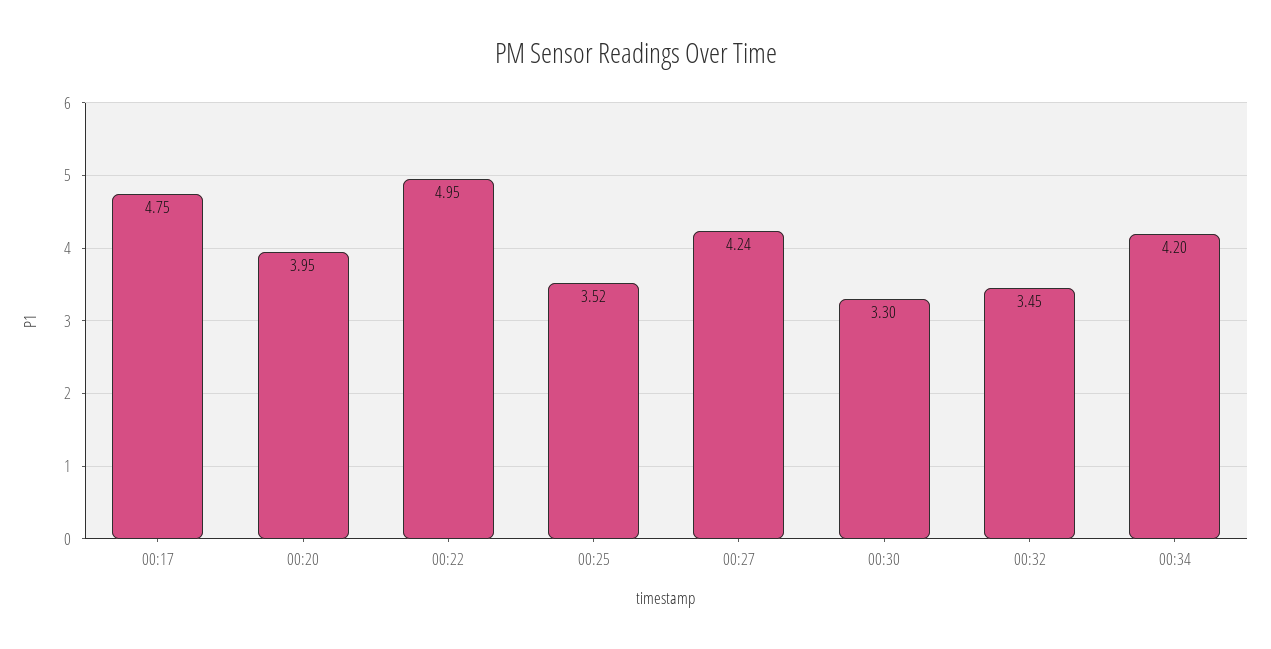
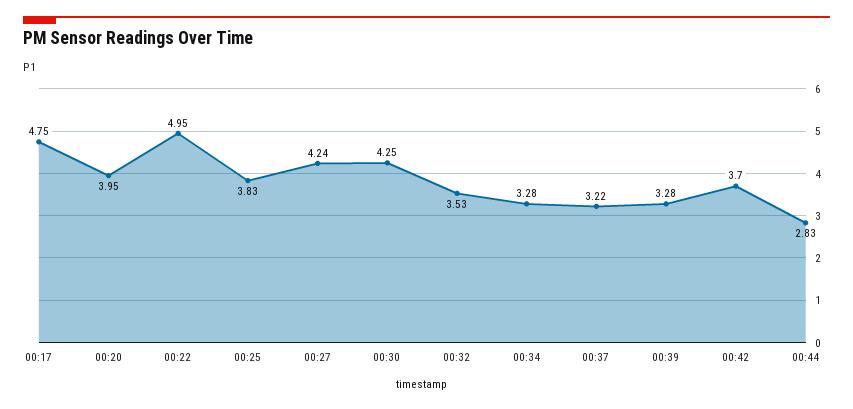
00:25: 3.52 -> 3.83
00:30: 3.3 -> 4.25
00:32: 3.45 -> 3.53
00:34: 4.2 -> 3.28
00:37: none -> 3.22
00:39: none -> 3.28
00:42: none -> 3.7
00:44: none -> 2.83

